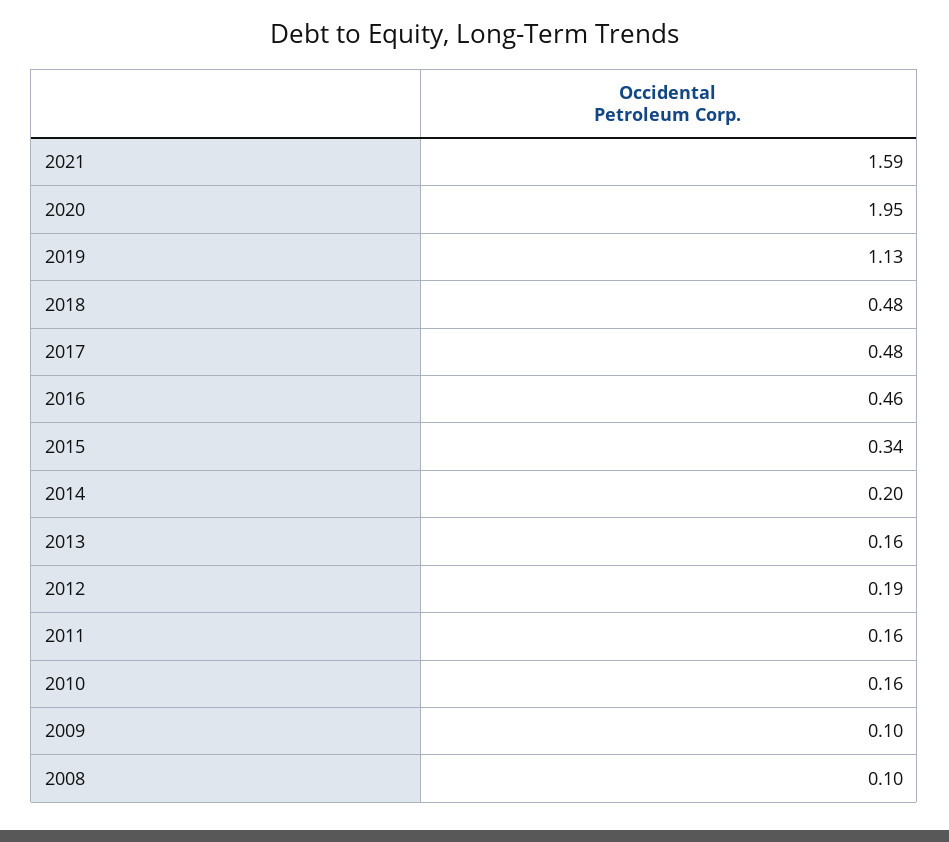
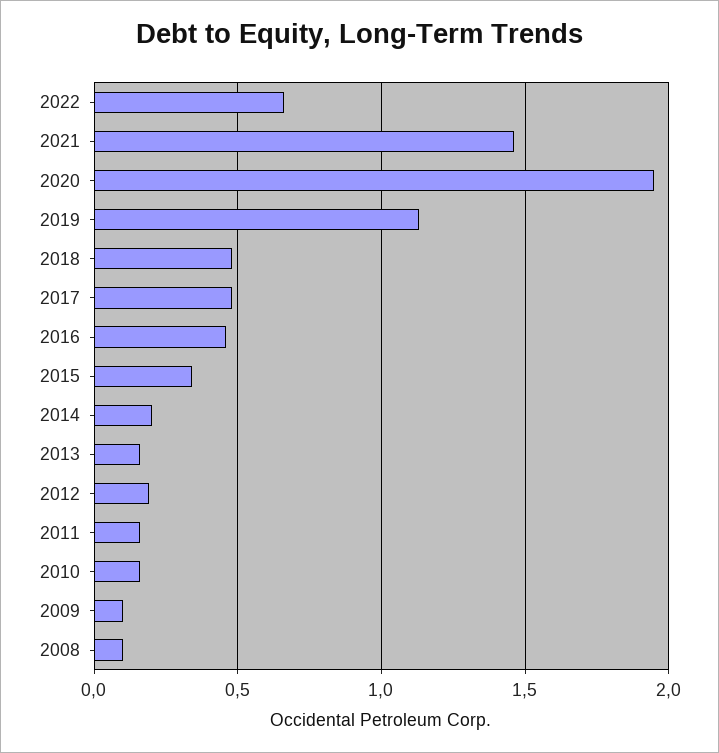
2021: 1.59 -> 1.45
2022: none -> 0.65

